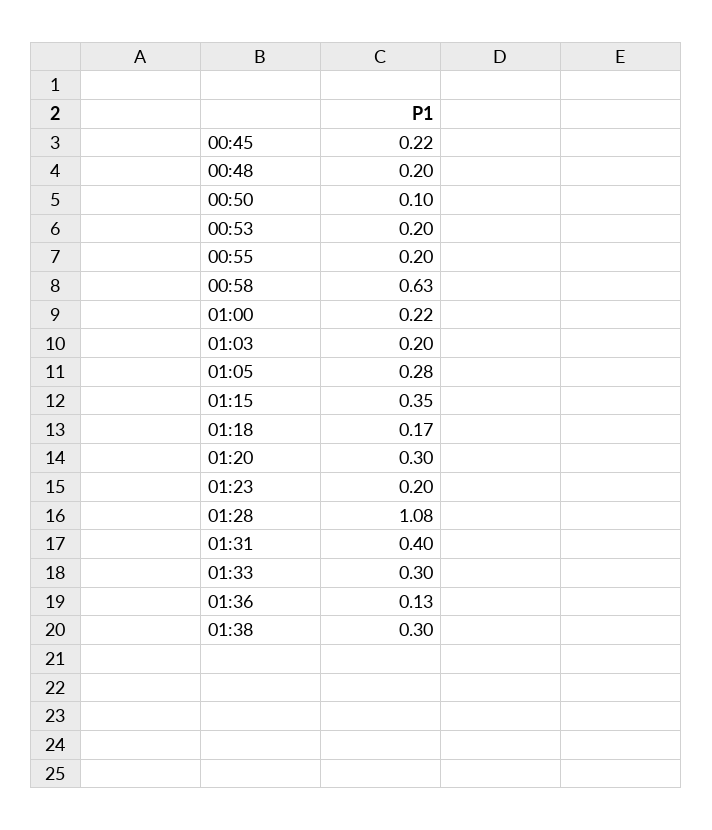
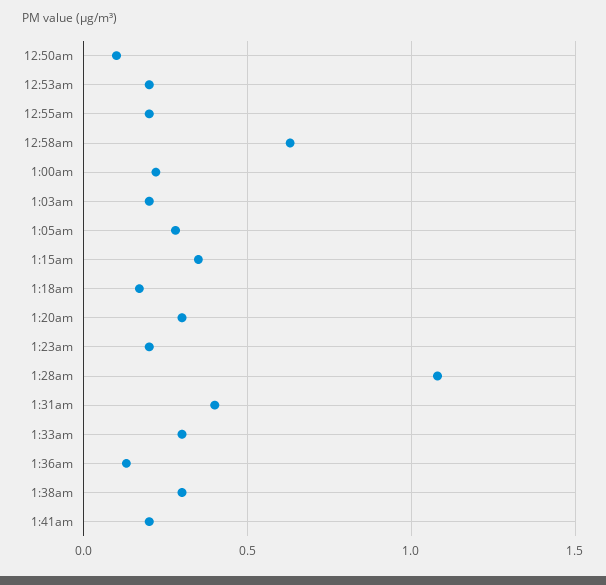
00:45: 0.22 -> none
00:48: 0.2 -> none
1:41am: none -> 0.2

